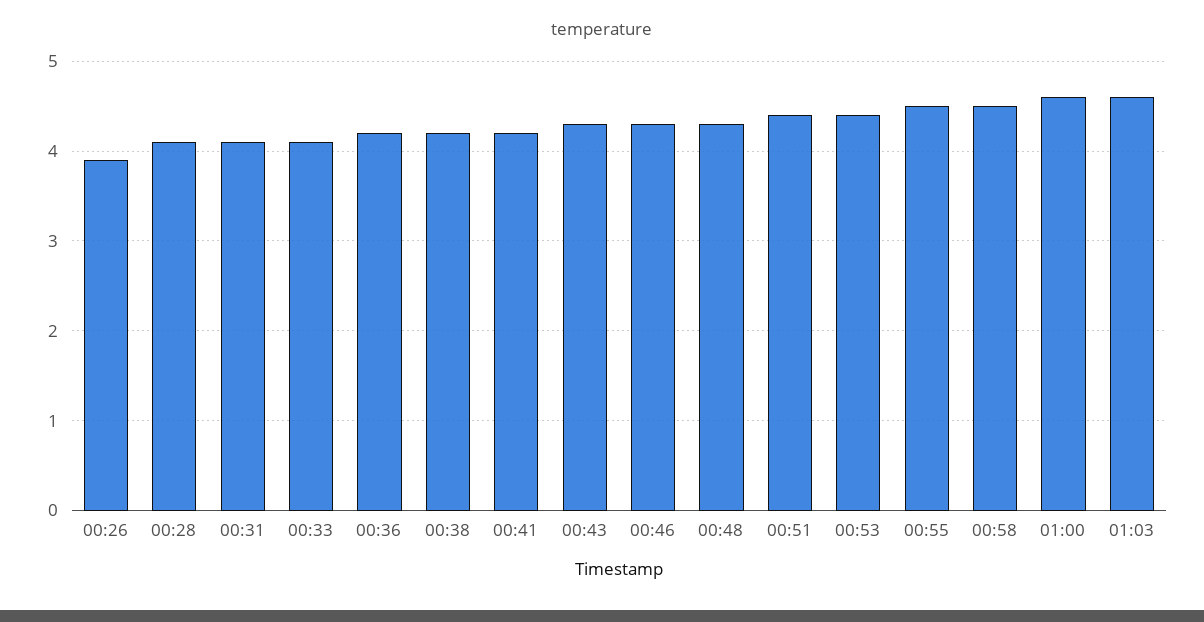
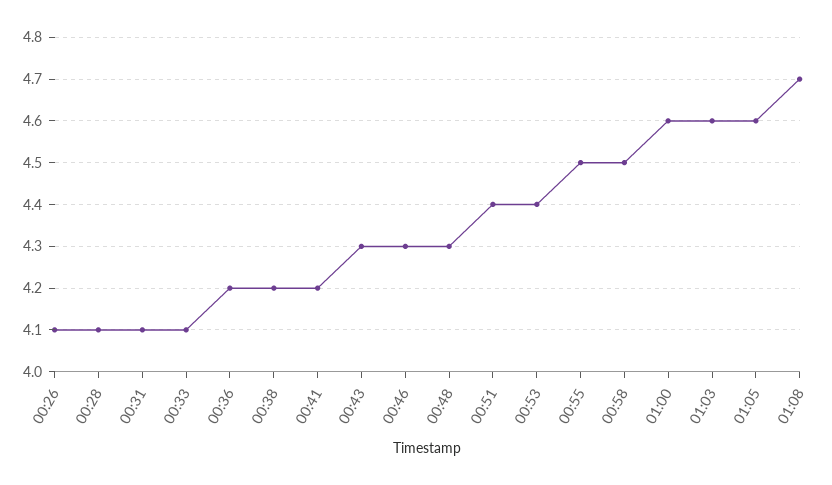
00:26: 3.9 -> 4.1
01:05: none -> 4.6
01:08: none -> 4.7

